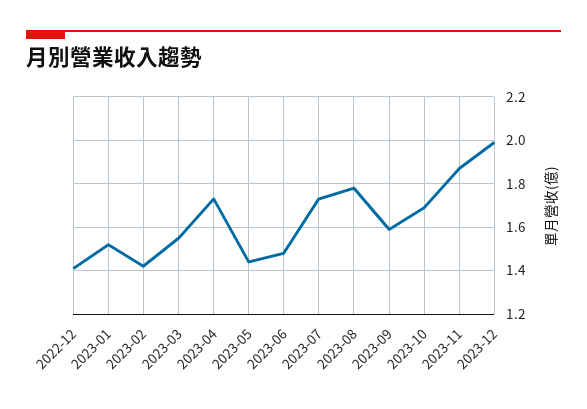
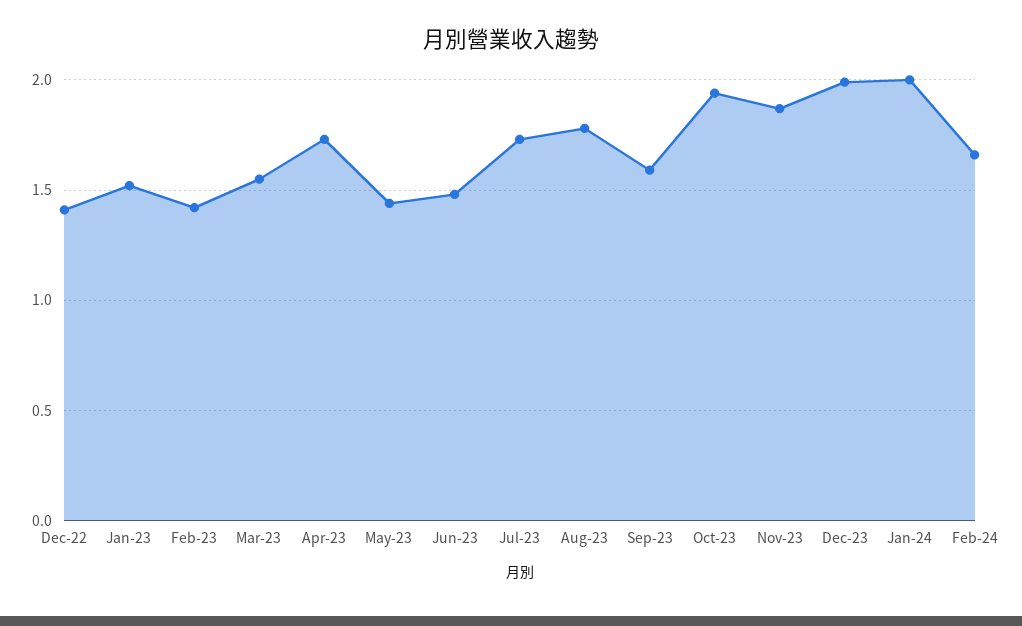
2023-10: 1.7 -> 1.95
Jan-24: none -> 2
Feb-24: none -> 1.65

